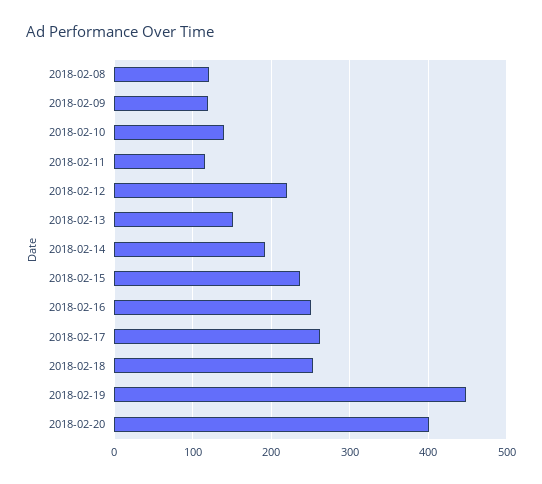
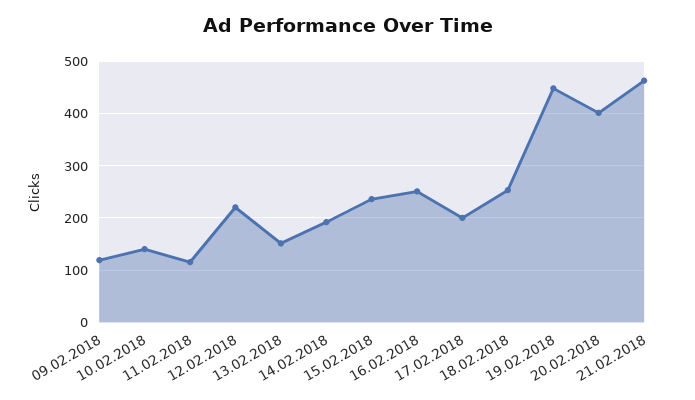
2018-02-08: 120 -> none
2018-02-17: 260 -> 200
21.02.2018: none -> 460

